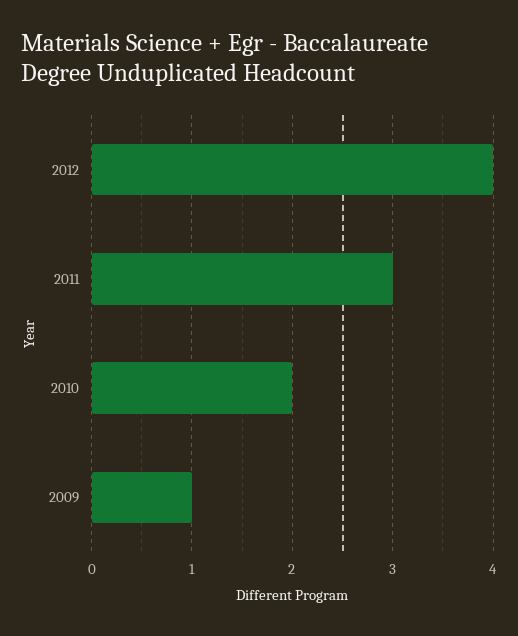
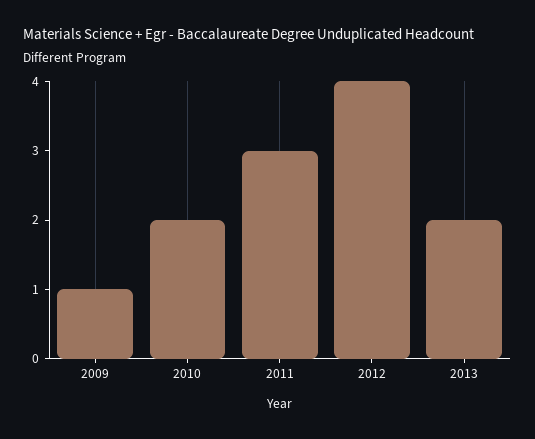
2013: none -> 2

